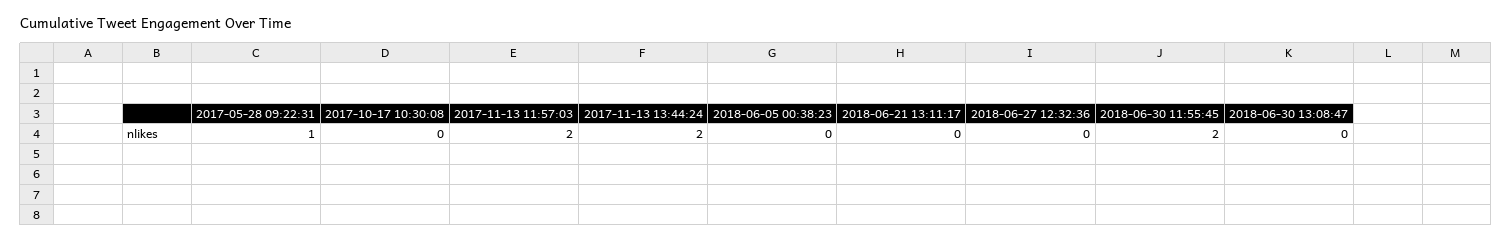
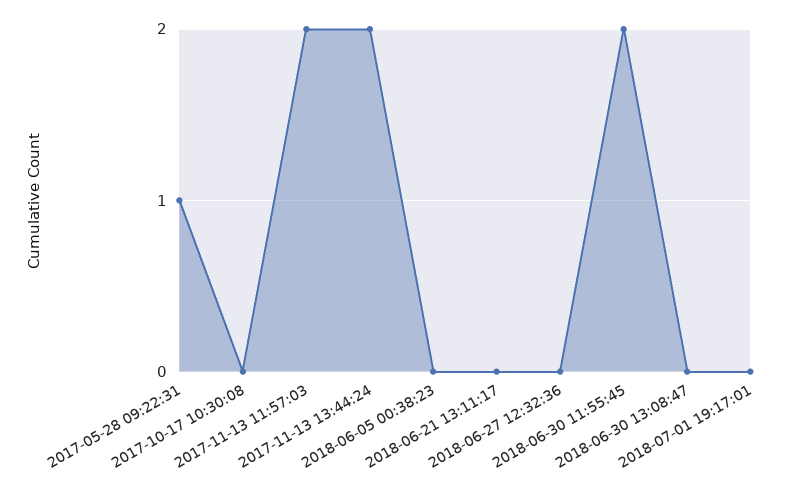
2018-07-01 19:17:01: none -> 0

